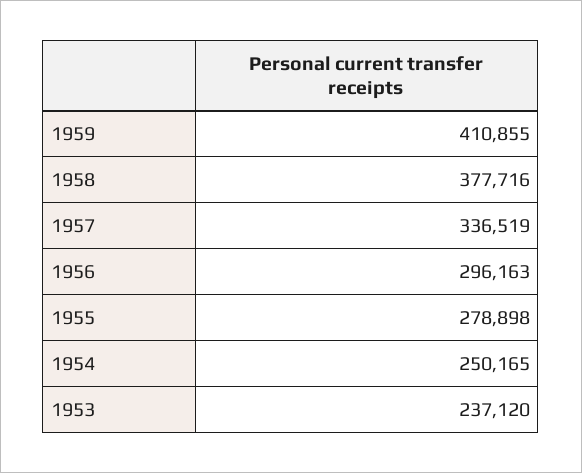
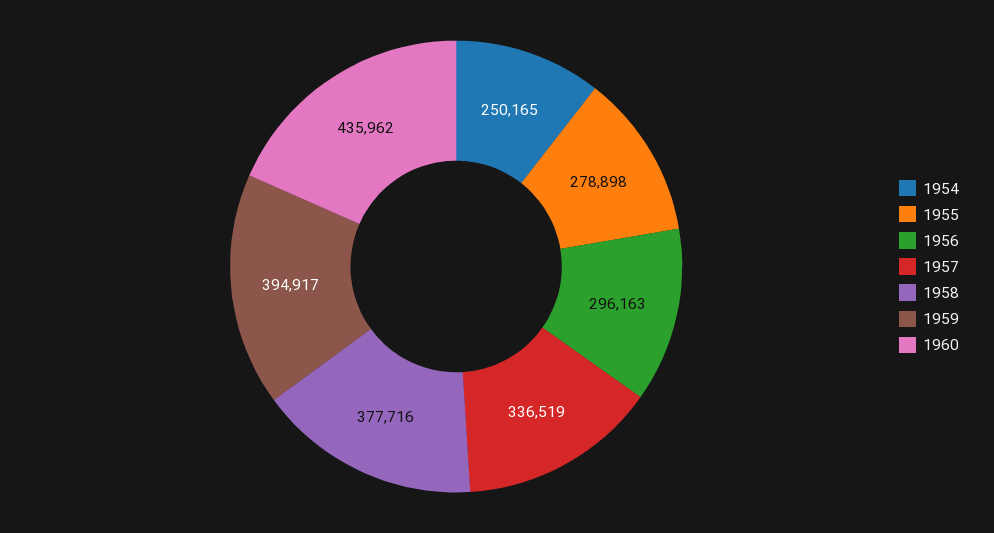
1959: 410855 -> 394917
1953: 237120 -> none
1960: none -> 435962

